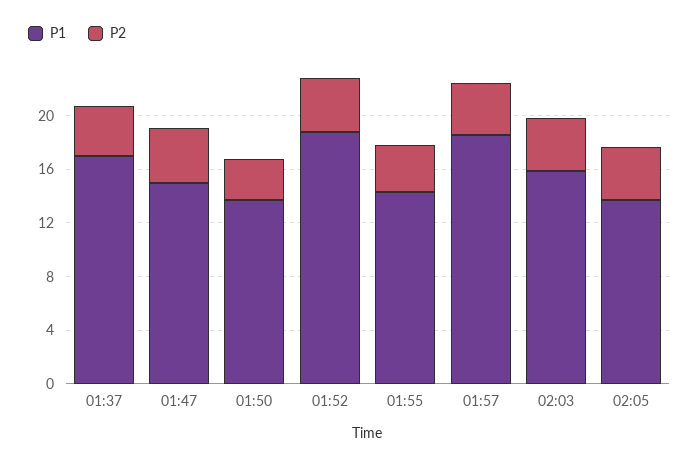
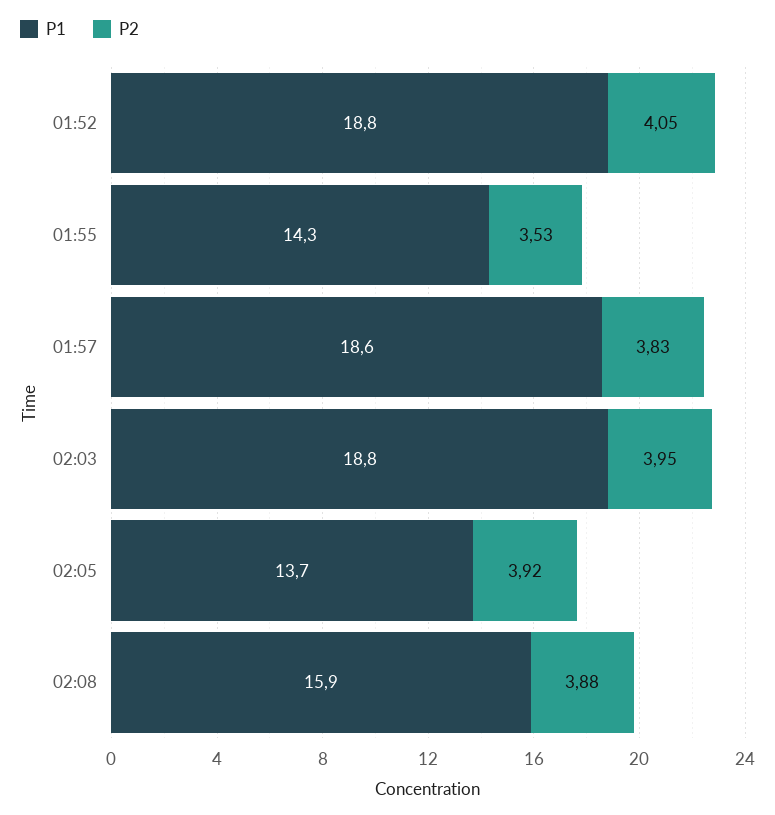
P1, 01:37: 17 -> none
P2, 01:37: 4 -> none
P1, 01:47: 15 -> none
P2, 01:47: 4 -> none
P1, 01:50: 14 -> none
P2, 01:50: 3 -> none
P1, 02:03: 16 -> 18.8
P1, 02:08: none -> 15.9
P2, 02:08: none -> 3.88

